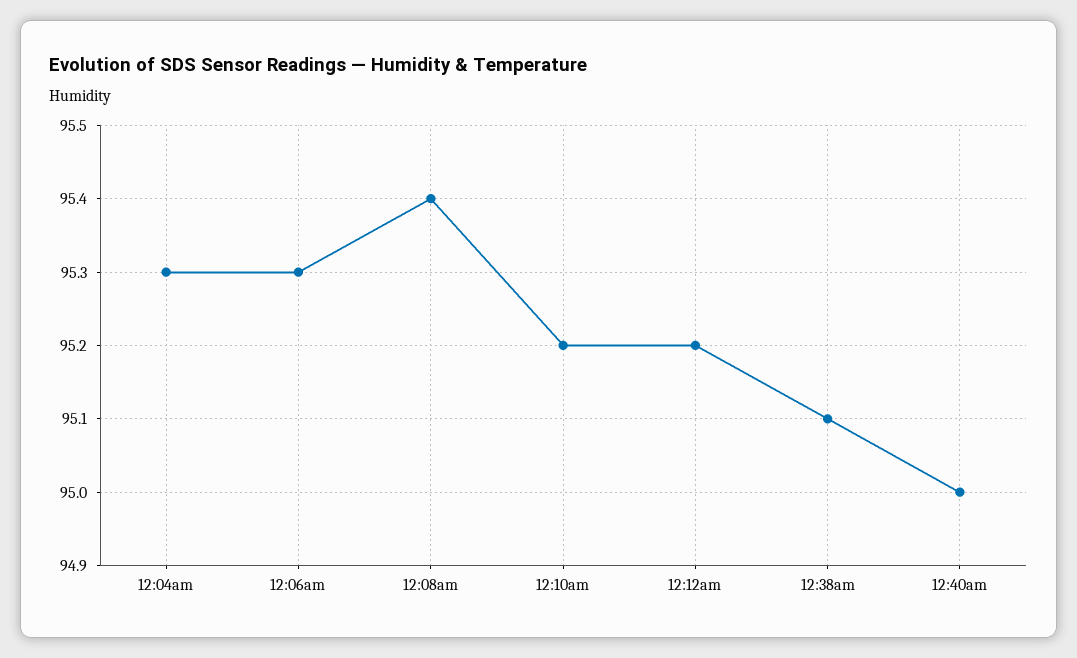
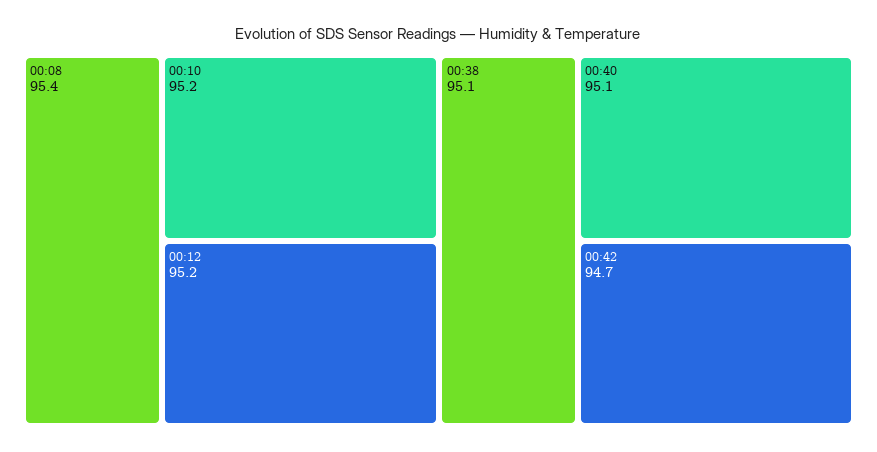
12:04am: 95.3 -> none
12:06am: 95.3 -> none
12:40am: 95 -> 95.1
00:42: none -> 94.7

